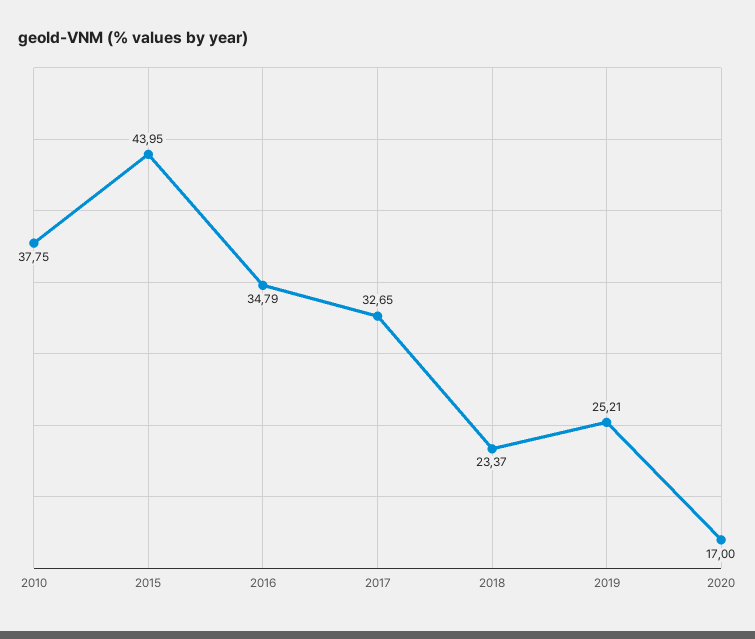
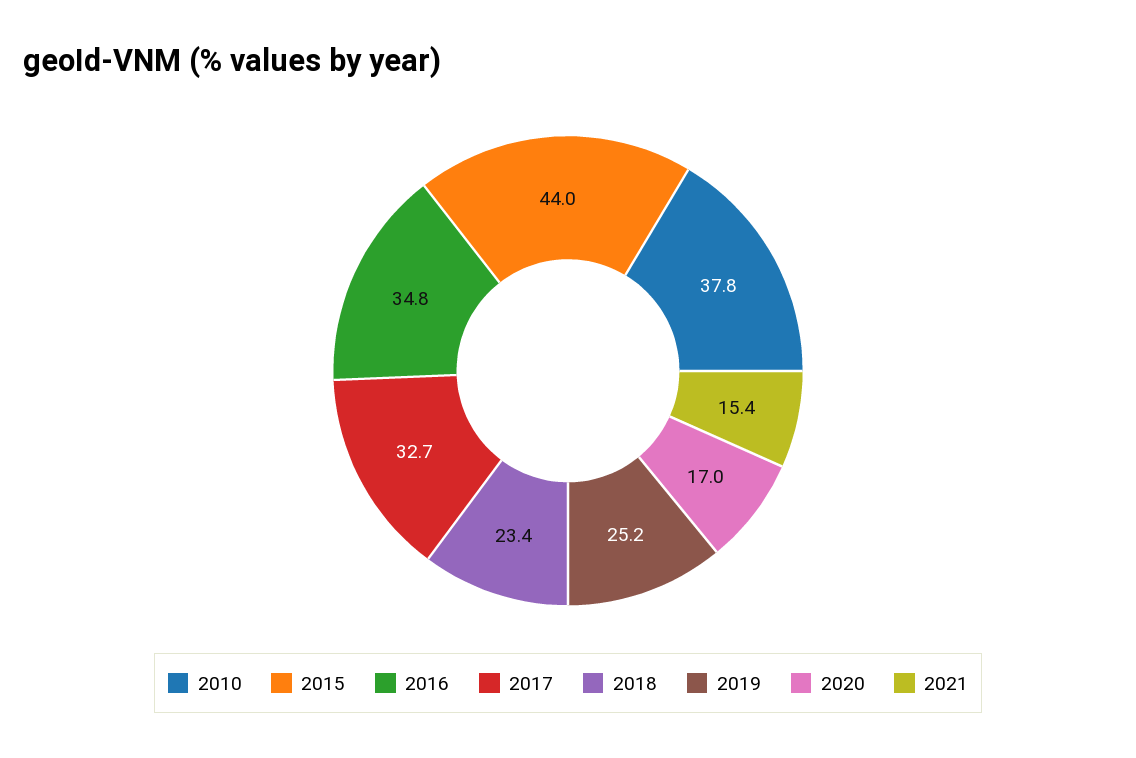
2021: none -> 15.4

